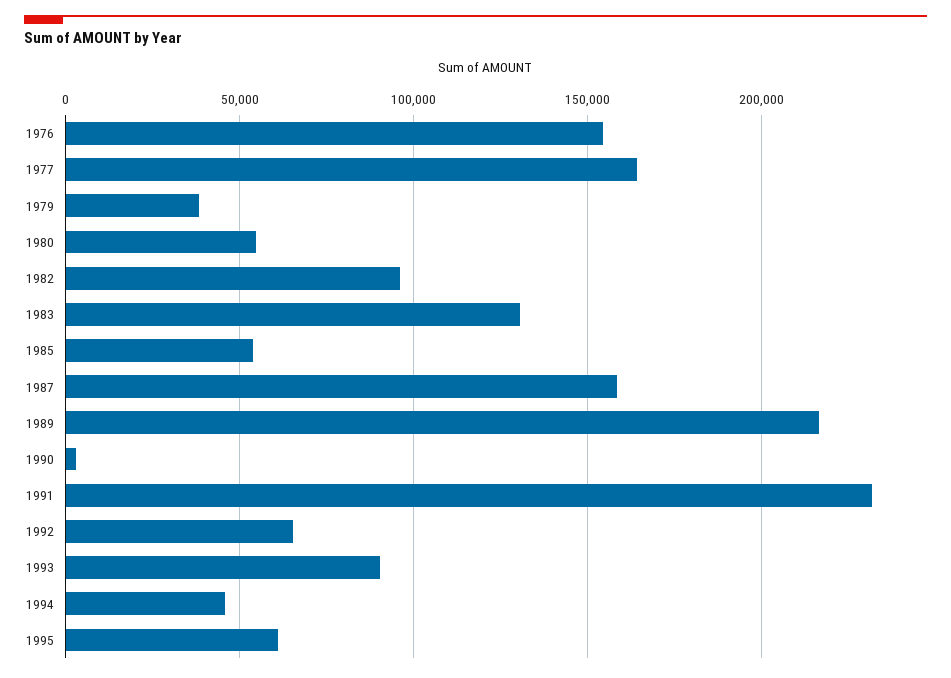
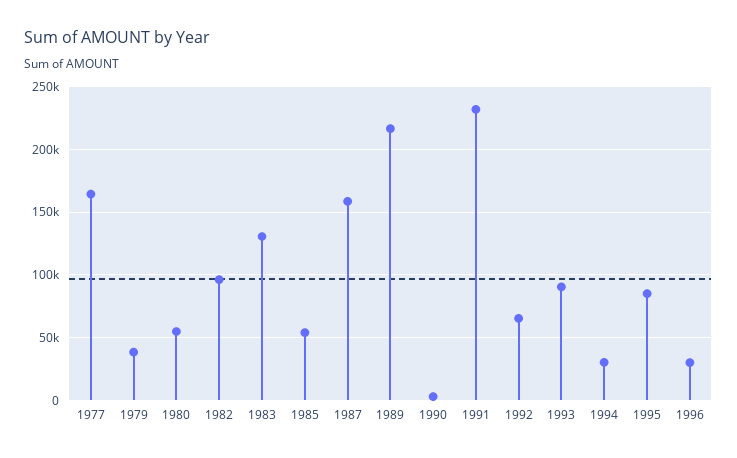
1976: 155000 -> none
1994: 45000 -> 30000
1995: 60000 -> 85000
1996: none -> 30000

